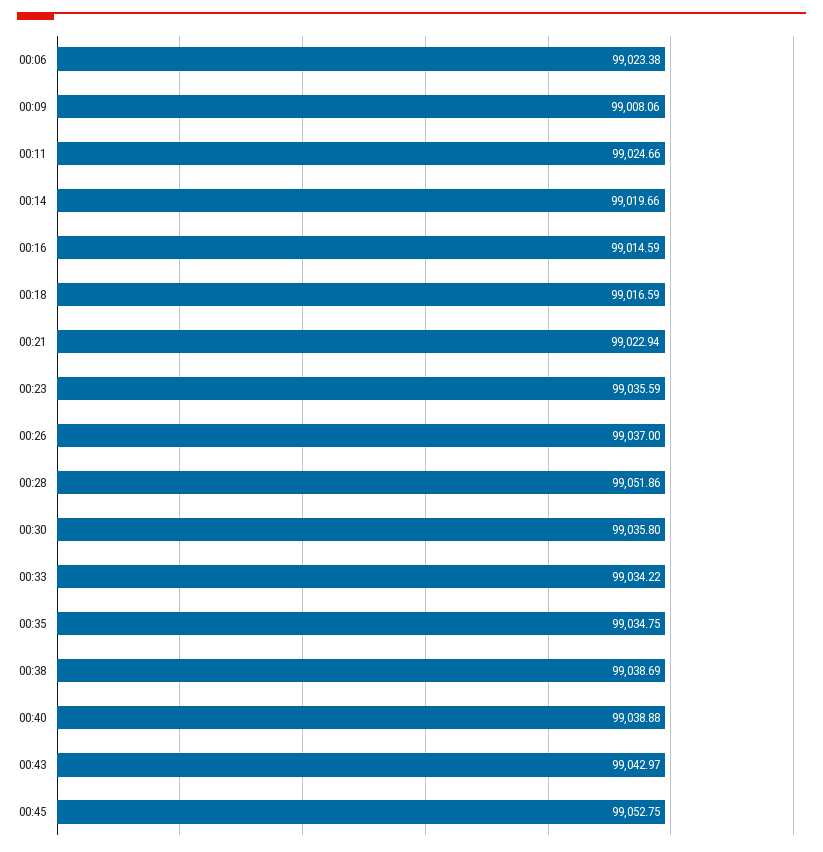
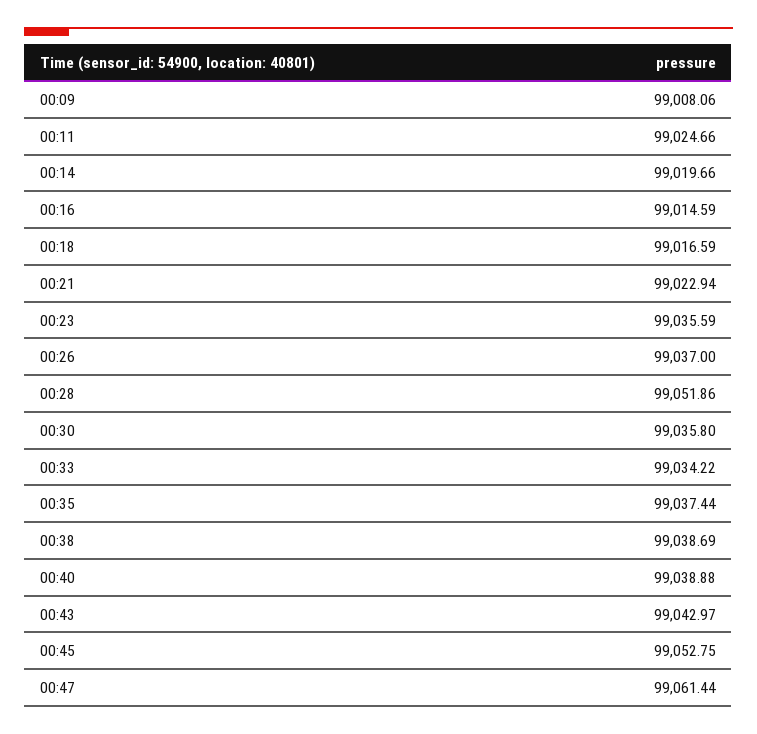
00:06: 99023.38 -> none
00:35: 99034.75 -> 99037.44
00:47: none -> 99061.44

